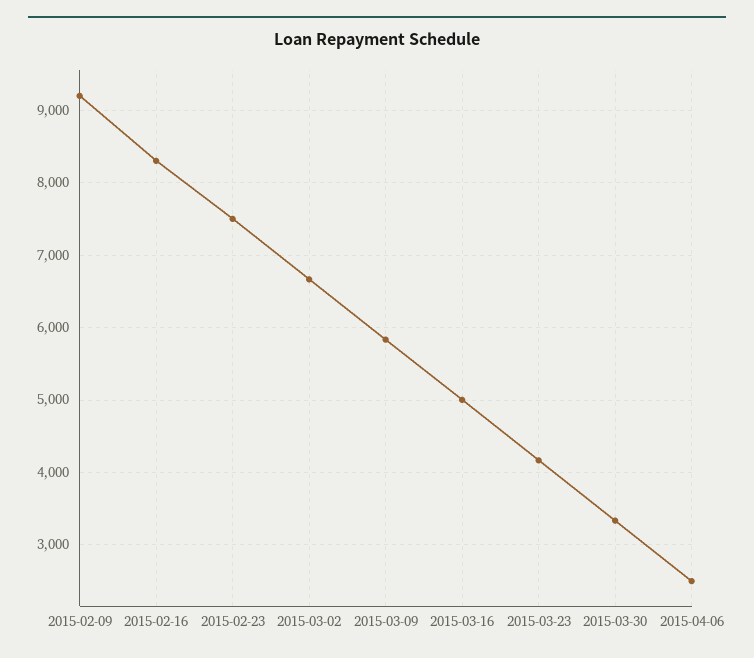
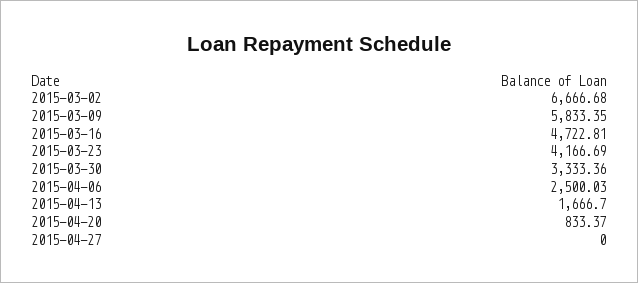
2015-02-09: 9200 -> none
2015-02-16: 8300 -> none
2015-02-23: 7500 -> none
2015-03-16: 5000 -> 4722.81
2015-04-13: none -> 1666.7
2015-04-20: none -> 833.37
2015-04-27: none -> 0

